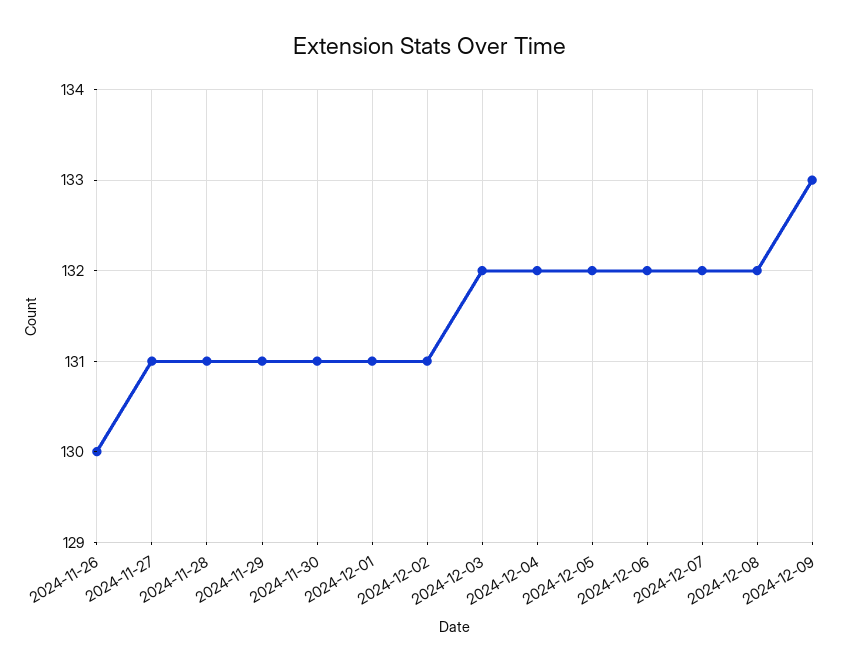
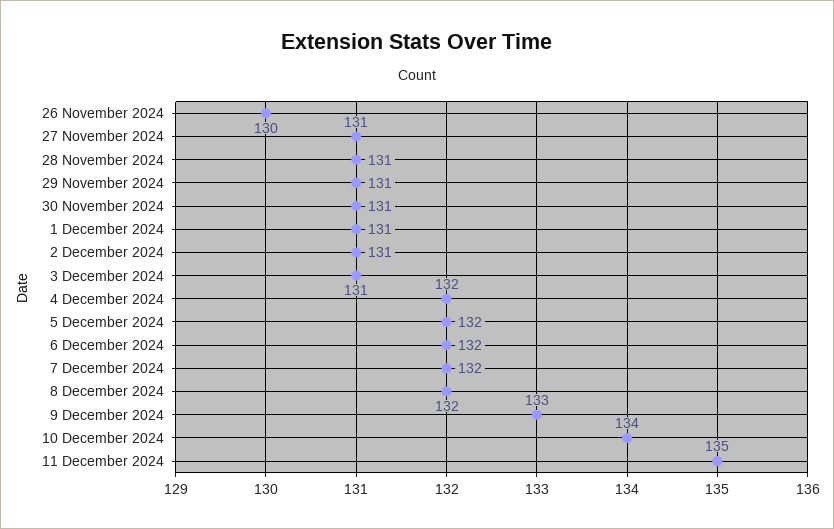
2024-12-03: 132 -> 131
10 December 2024: none -> 134
11 December 2024: none -> 135

